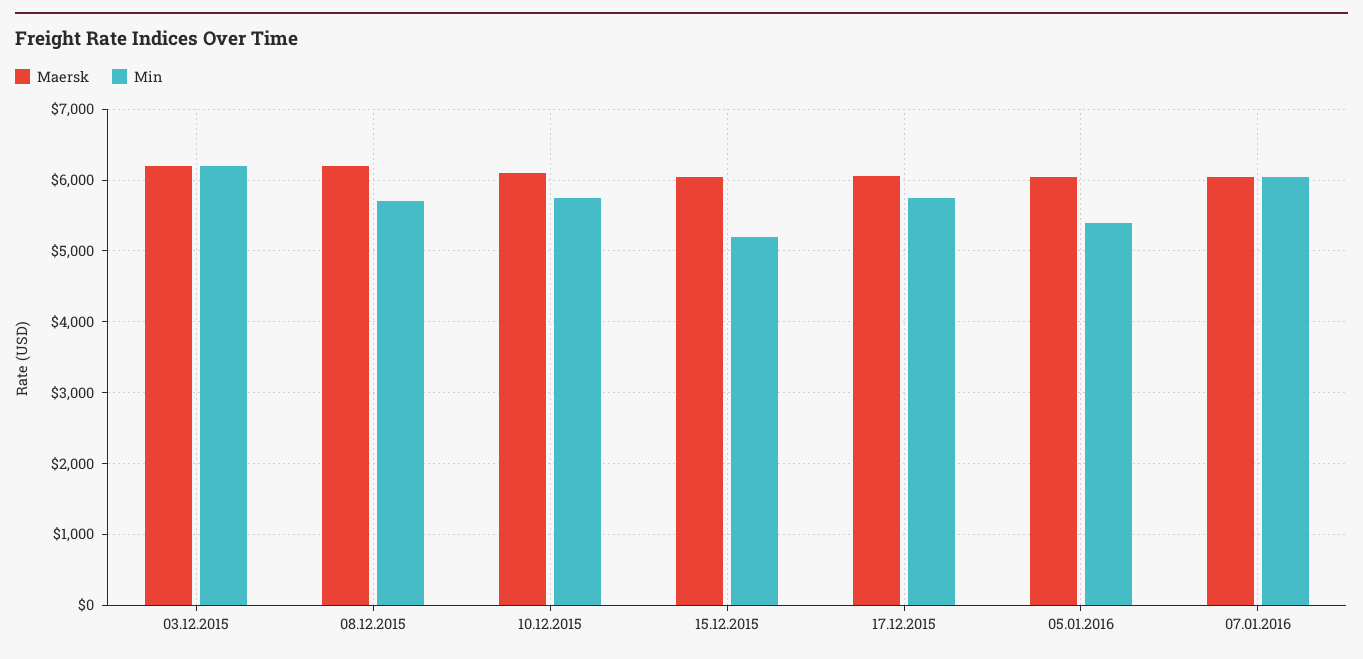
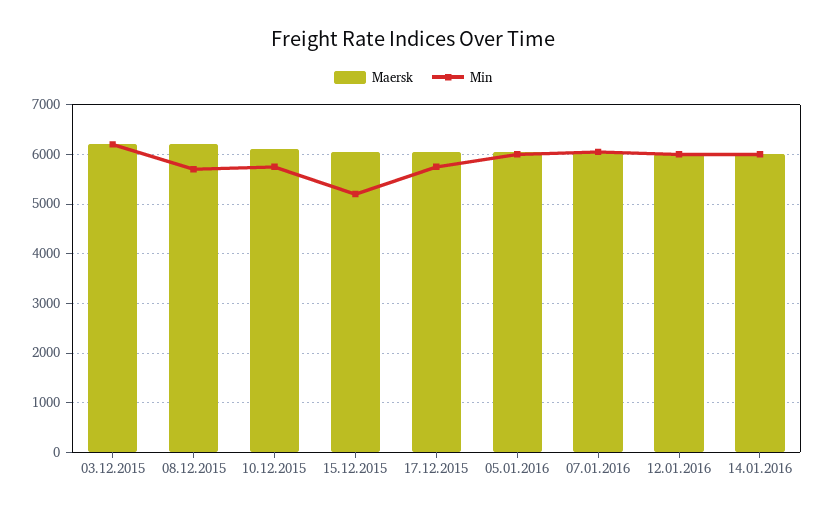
Min, 05.01.2016: 5400 -> 6000
Maersk, 12.01.2016: none -> 6000
Min, 12.01.2016: none -> 6000
Maersk, 14.01.2016: none -> 6000
Min, 14.01.2016: none -> 6000

